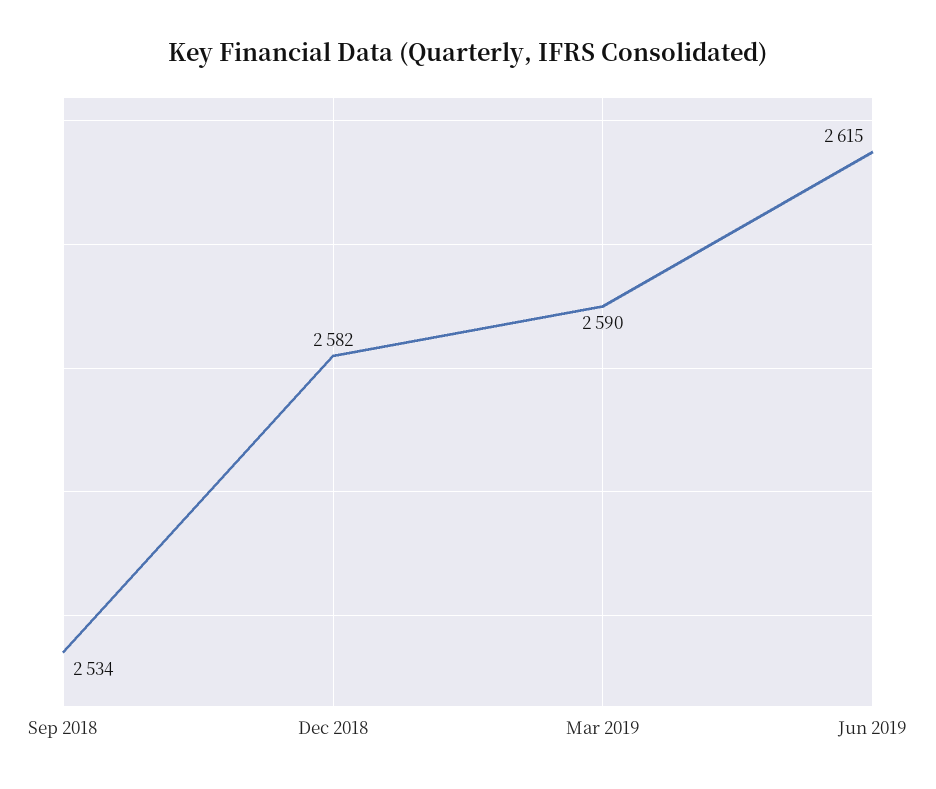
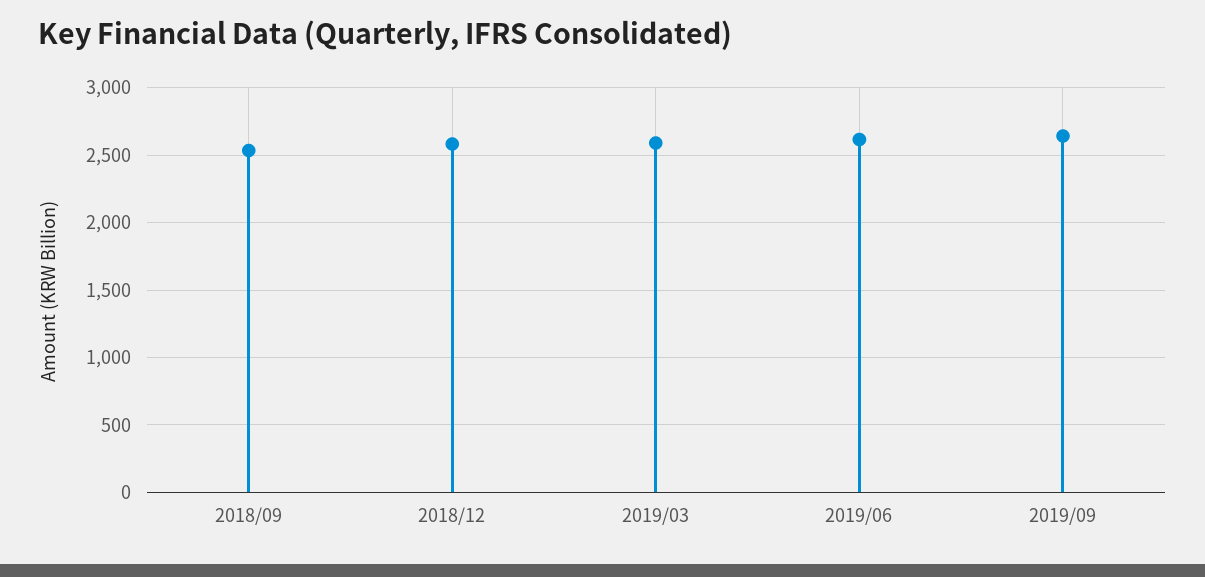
2019/09: none -> 2650

